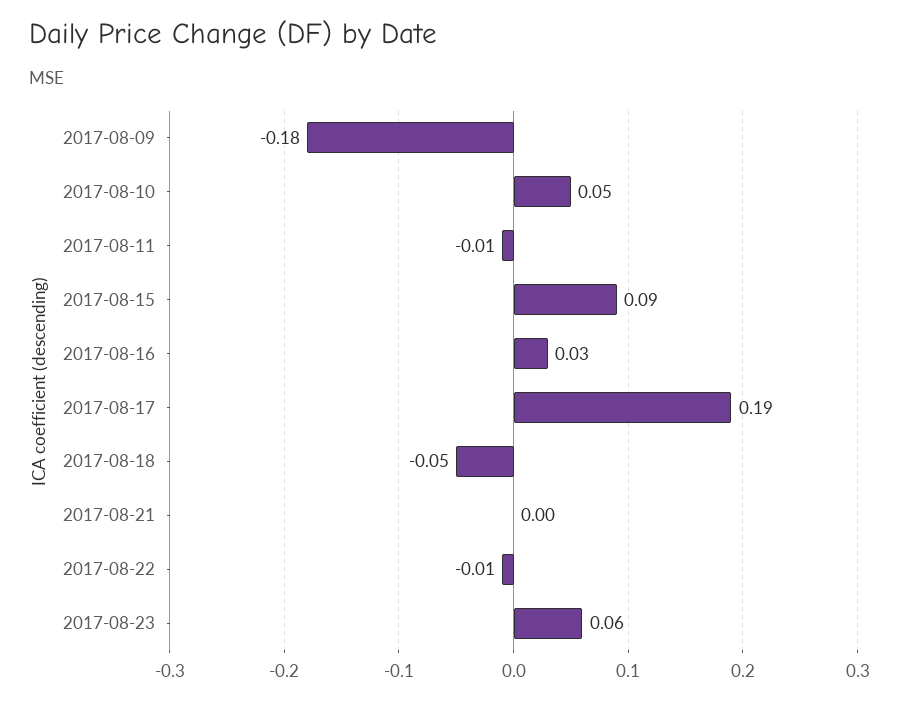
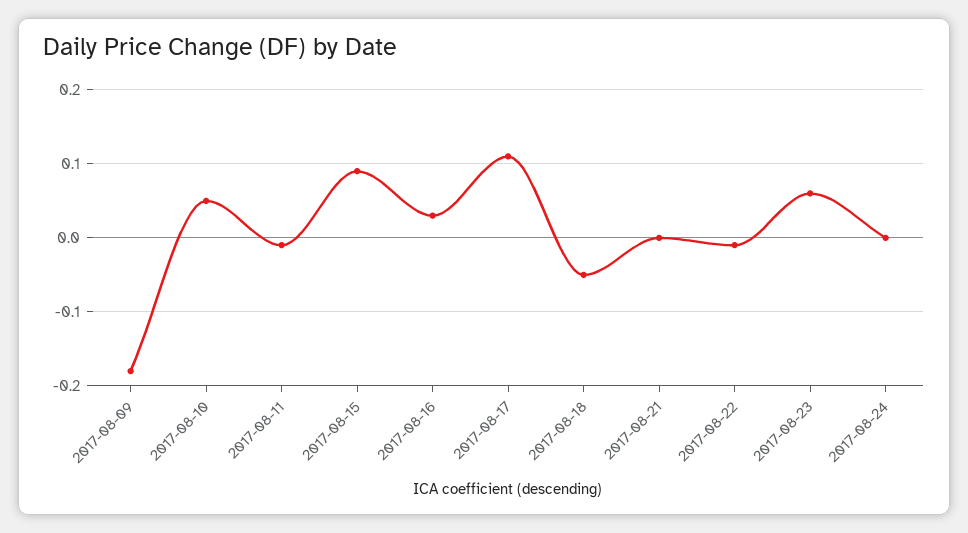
2017-08-17: 0.19 -> 0.11
2017-08-24: none -> 0

